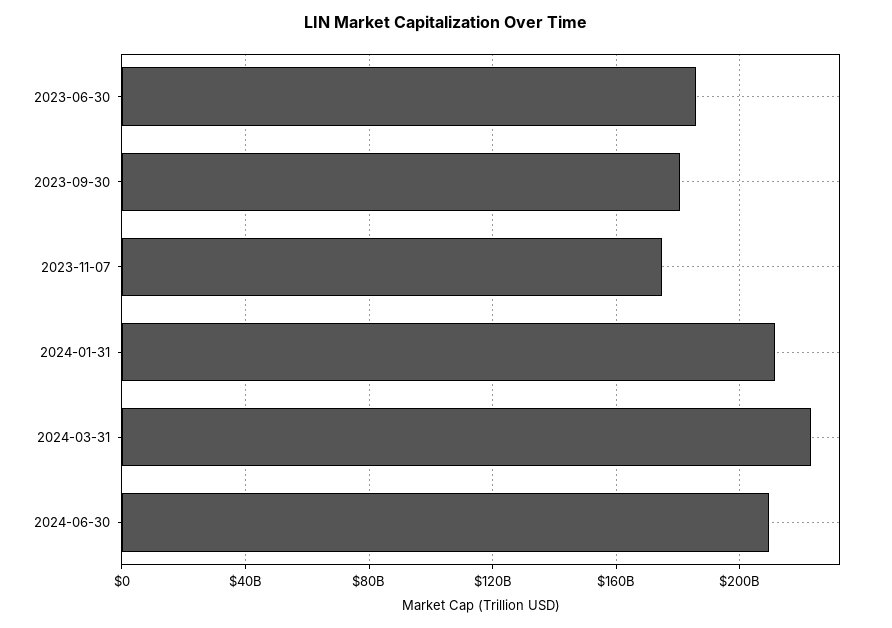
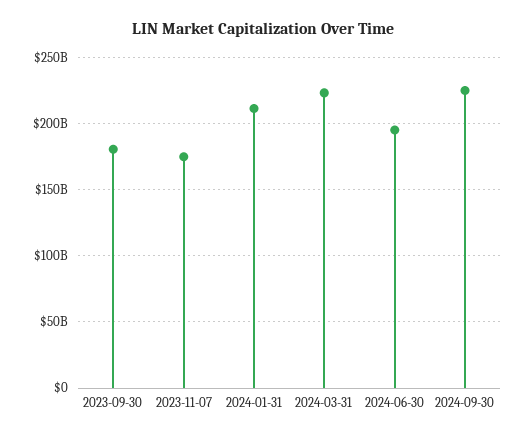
2023-06-30: 185000000000 -> none
2024-06-30: 210000000000 -> 195000000000
2024-09-30: none -> 225000000000

